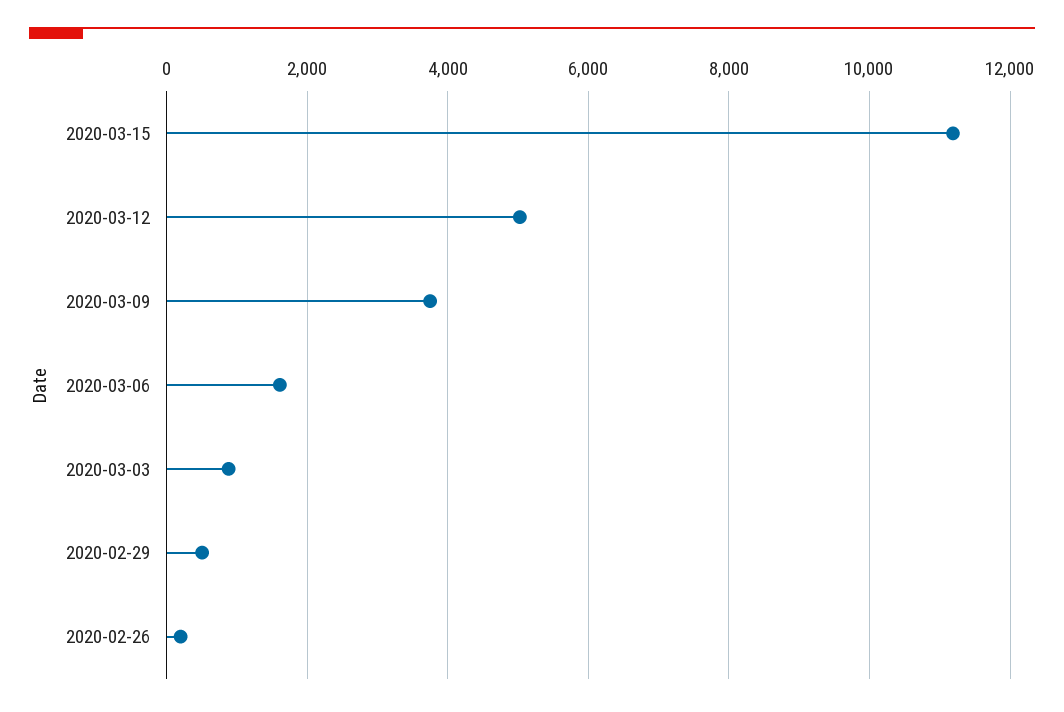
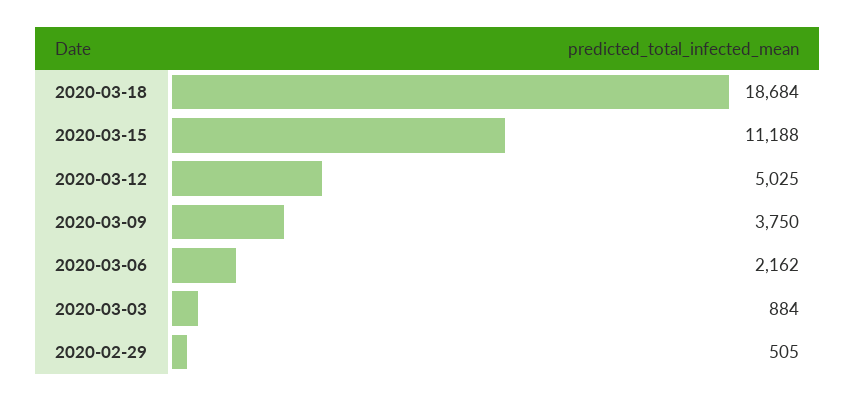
2020-03-06: 1600 -> 2162
2020-02-26: 200 -> none
2020-03-18: none -> 18684

